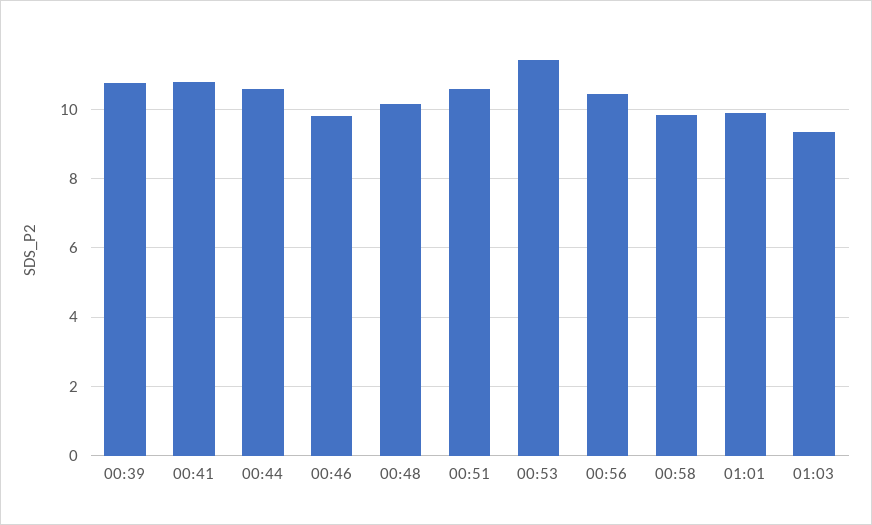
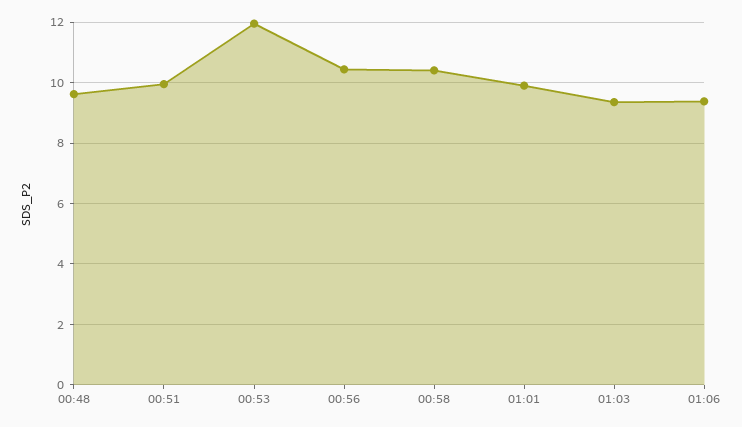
00:39: 10.8 -> none
00:41: 10.8 -> none
00:44: 10.6 -> none
00:46: 9.8 -> none
00:48: 10.2 -> 9.6
00:51: 10.6 -> 10
00:53: 11.4 -> 12
00:58: 9.8 -> 10.4
01:06: none -> 9.4

